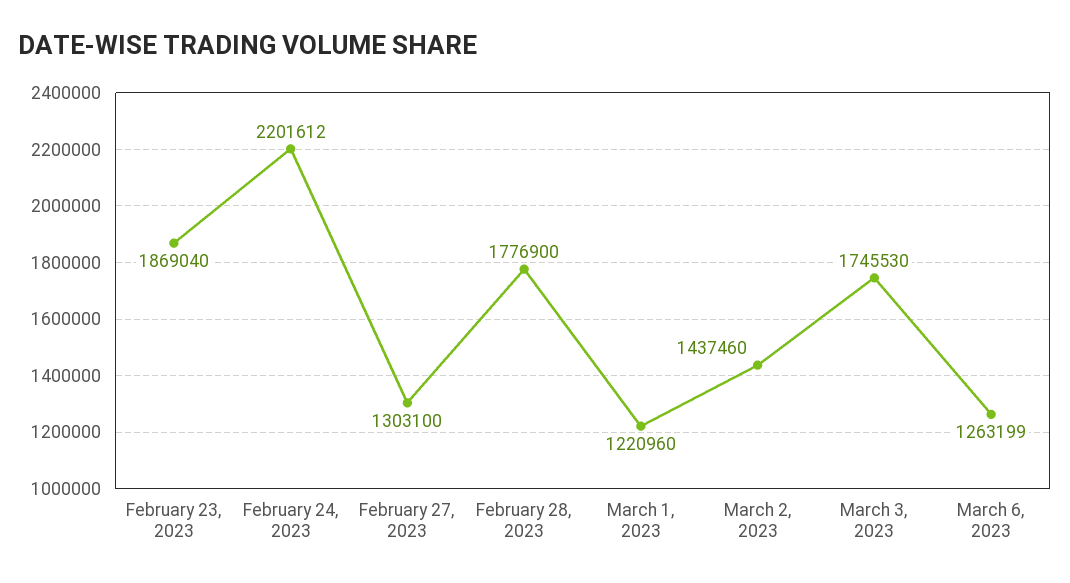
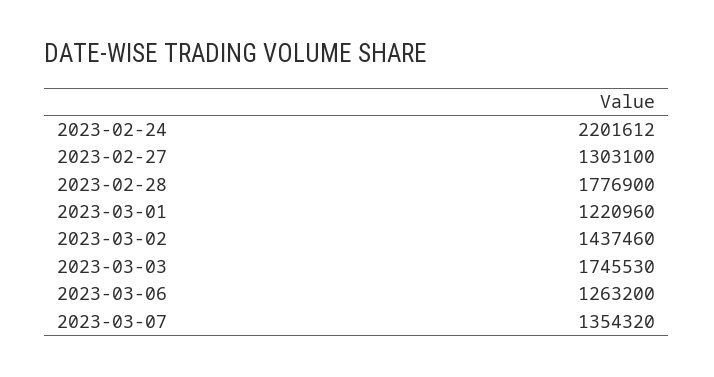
February 23, 2023: 1869040 -> none
March 6, 2023: 1263199 -> 1263200
2023-03-07: none -> 1354320

